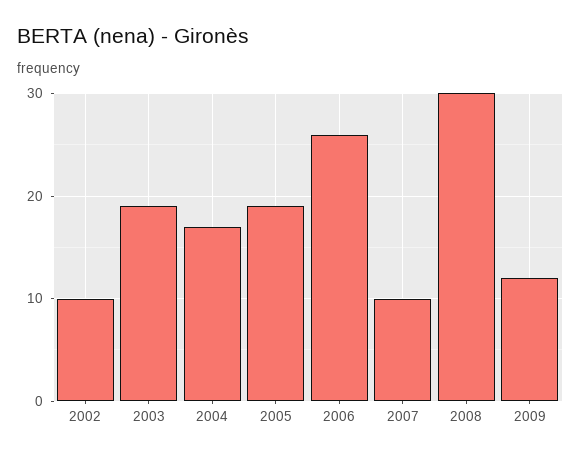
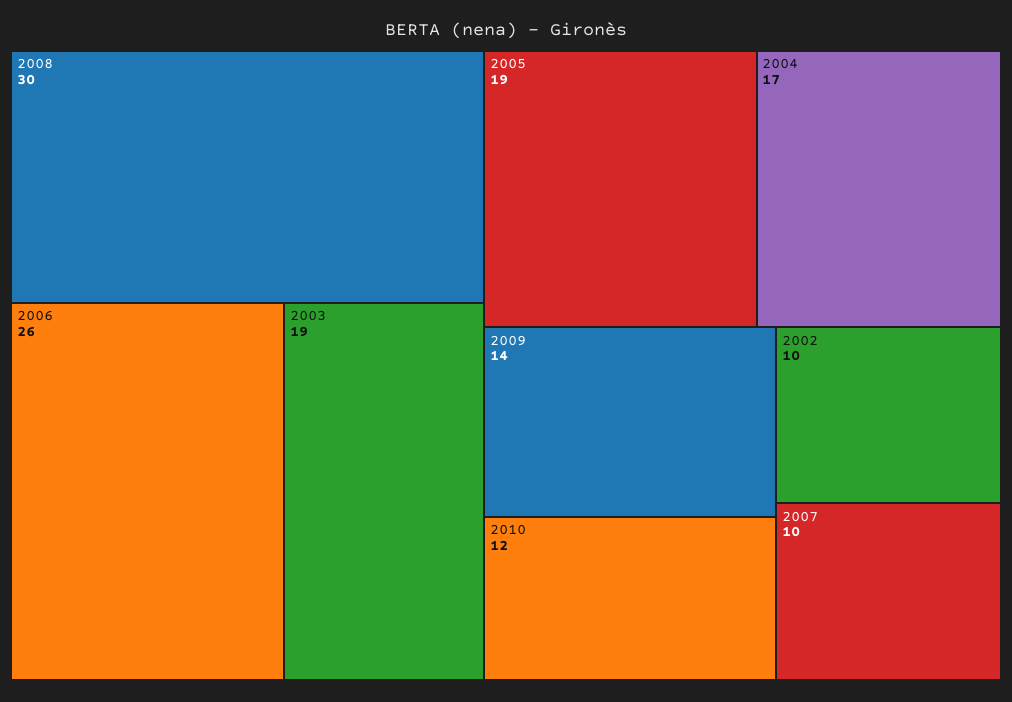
2009: 12 -> 14
2010: none -> 12

